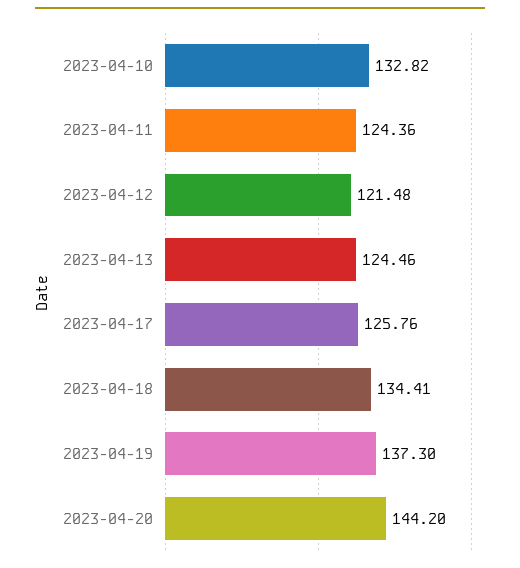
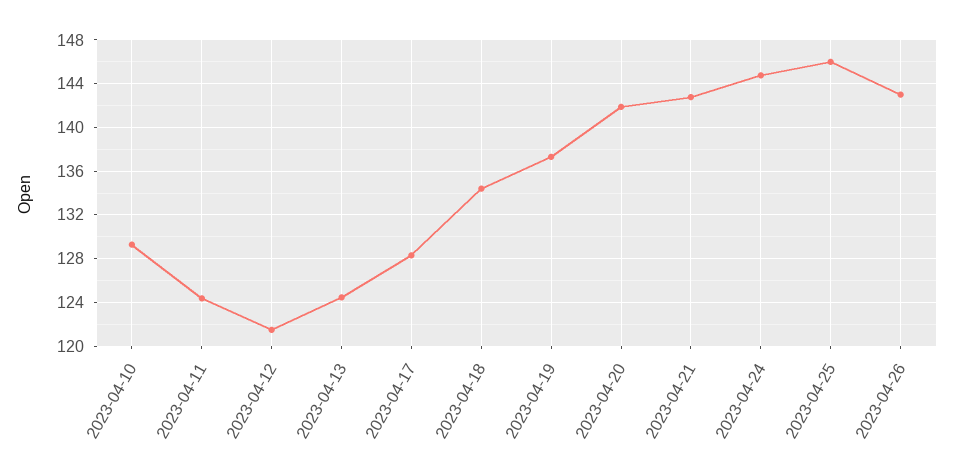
2023-04-10: 132.82 -> 129
2023-04-17: 125.76 -> 128
2023-04-20: 144.2 -> 142
2023-04-21: none -> 143
2023-04-24: none -> 145
2023-04-25: none -> 146
2023-04-26: none -> 143

